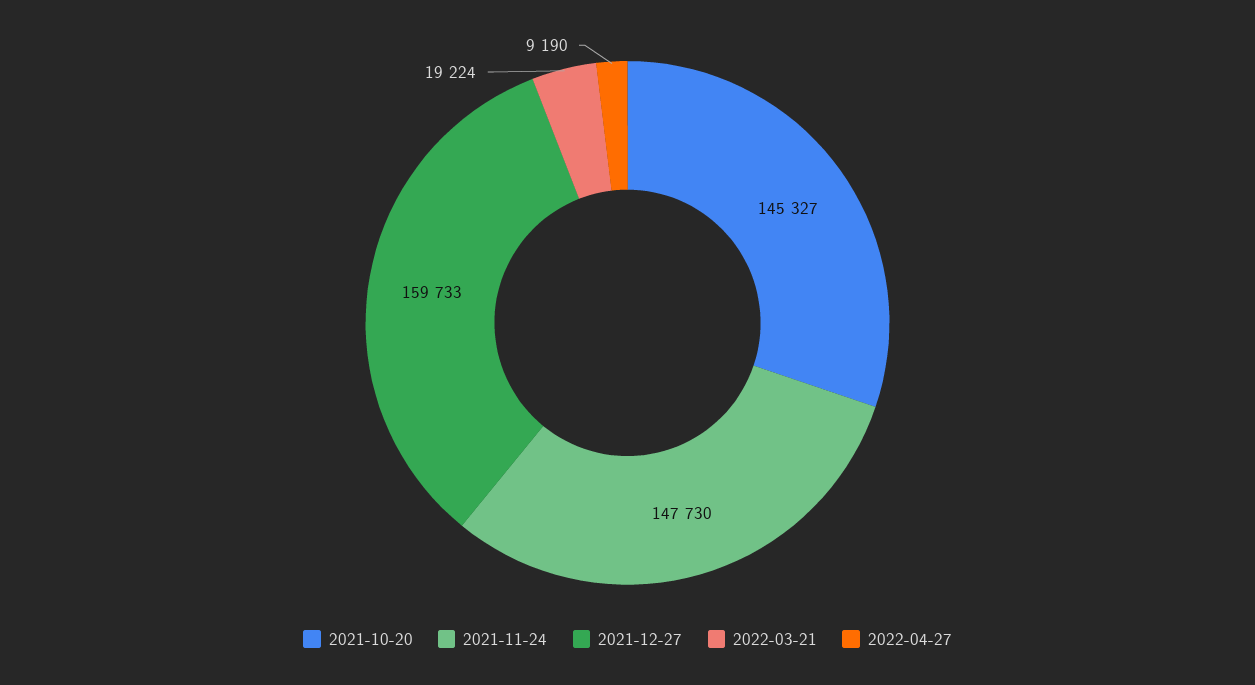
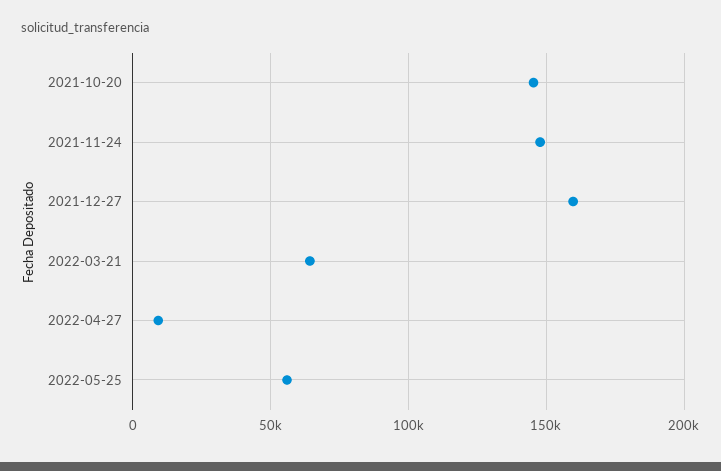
2022-03-21: 19224 -> 65000
2022-05-25: none -> 55000

